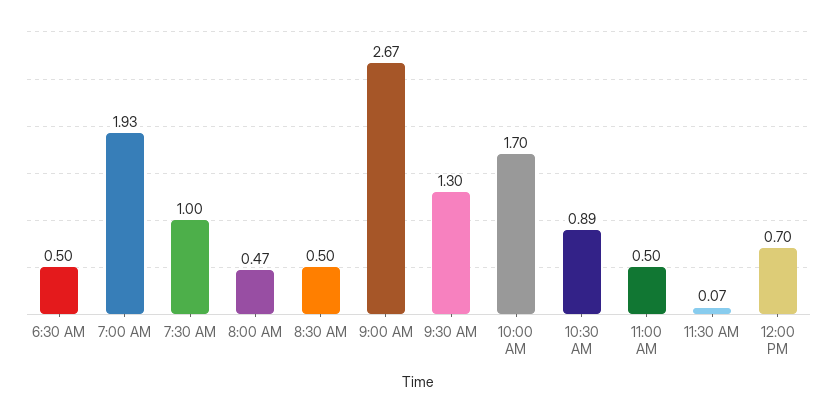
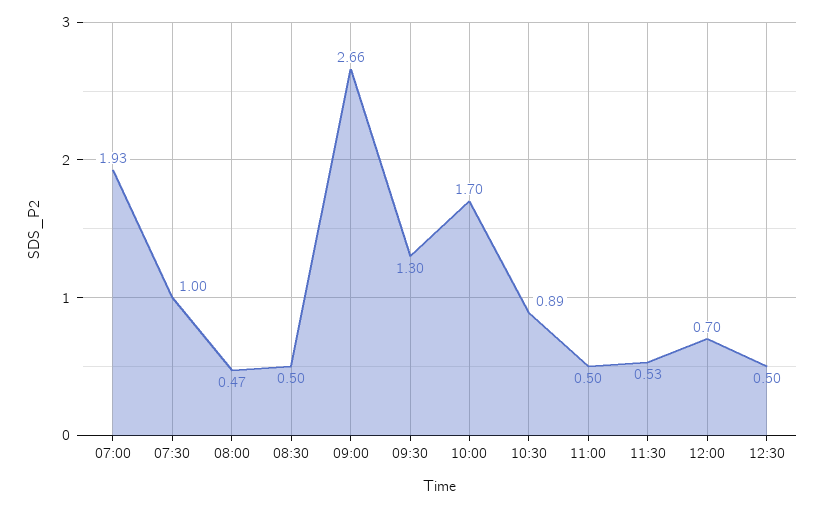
6:30 AM: 0.5 -> none
9:00 AM: 2.67 -> 2.66
11:30 AM: 0.07 -> 0.53
12:30: none -> 0.5

